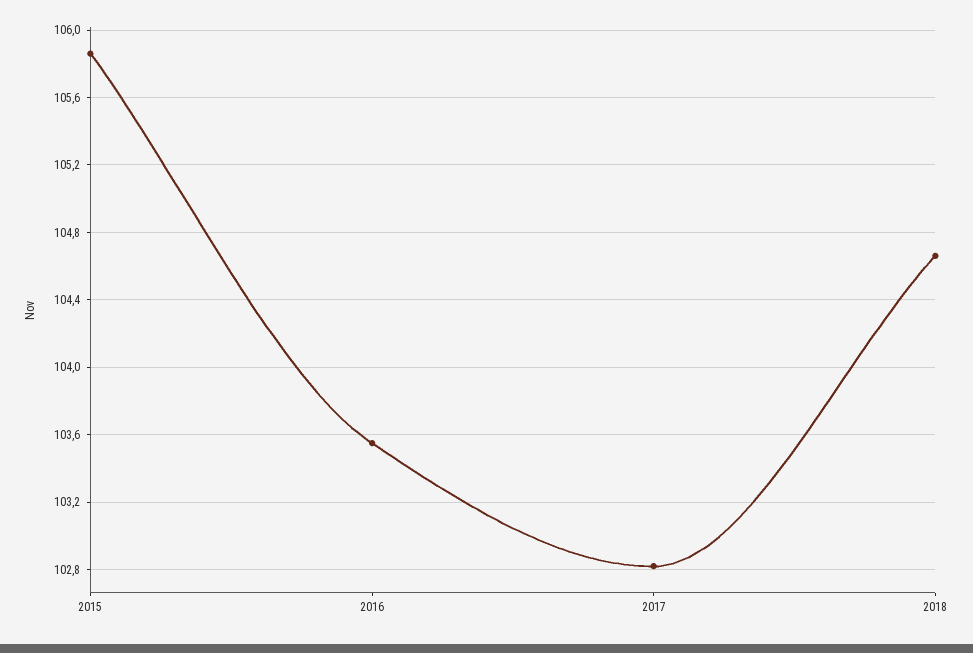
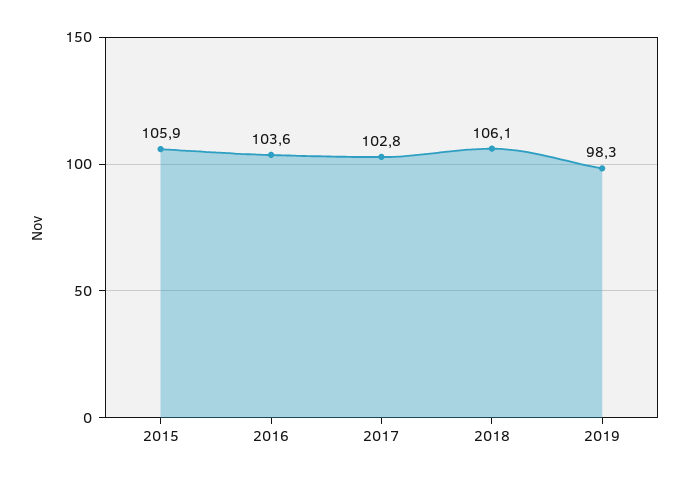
2018: 104.65 -> 106.1
2019: none -> 98.3

